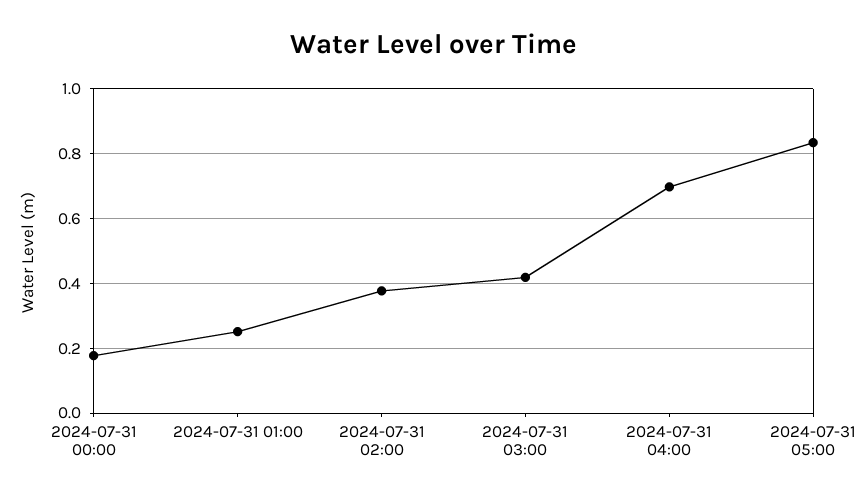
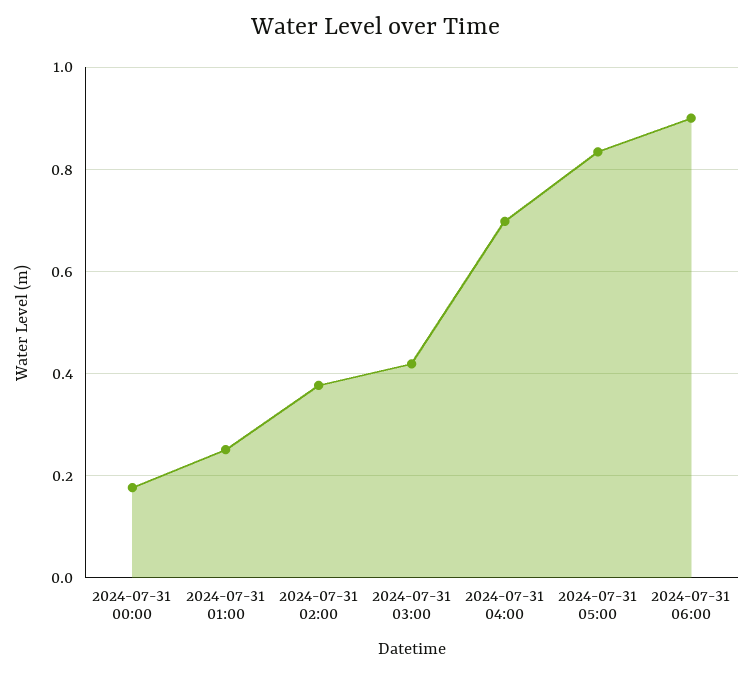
2024-07-31 06:00: none -> 0.9

